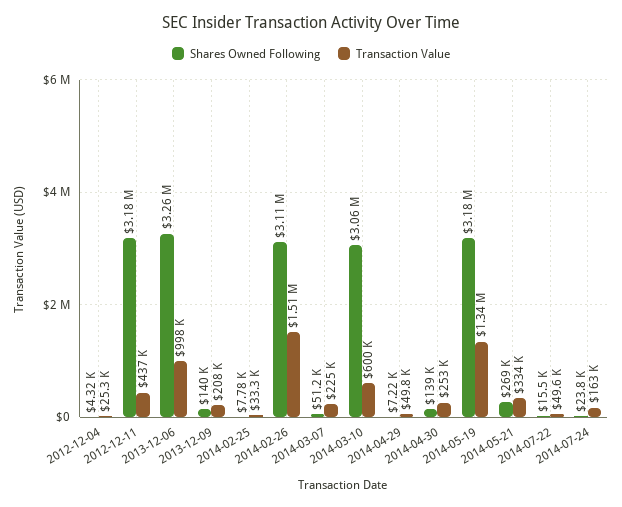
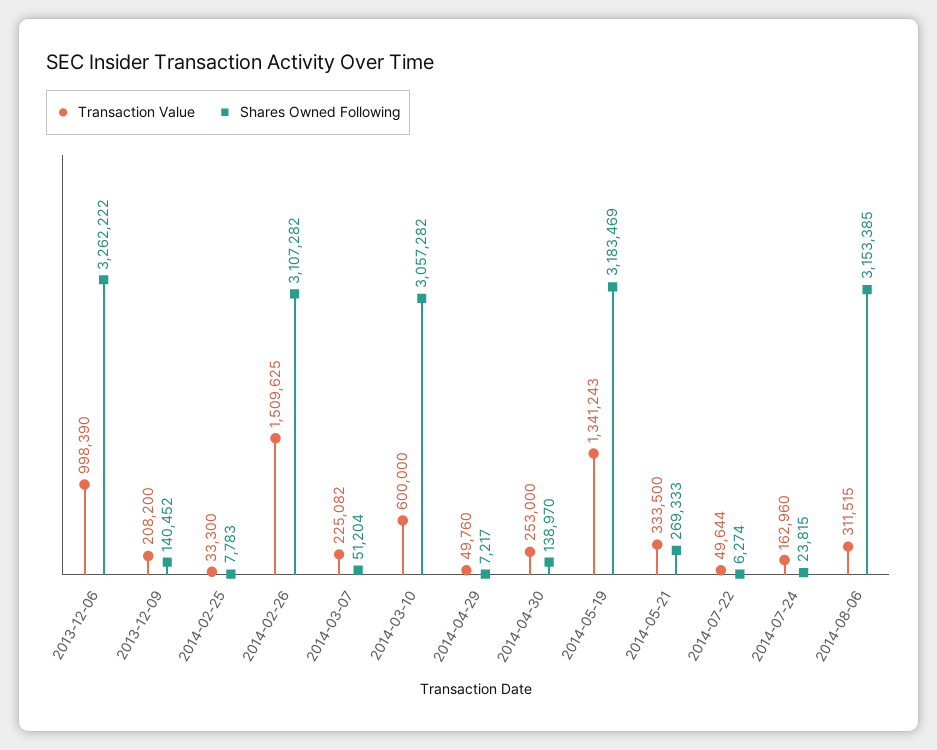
Shares Owned Following, 2012-12-04: 4320 -> none
Transaction Value, 2012-12-04: 25300 -> none
Shares Owned Following, 2012-12-11: 3180000 -> none
Transaction Value, 2012-12-11: 437000 -> none
Shares Owned Following, 2014-07-22: 15500 -> 6274
Transaction Value, 2014-08-06: none -> 311515
Shares Owned Following, 2014-08-06: none -> 3153385

